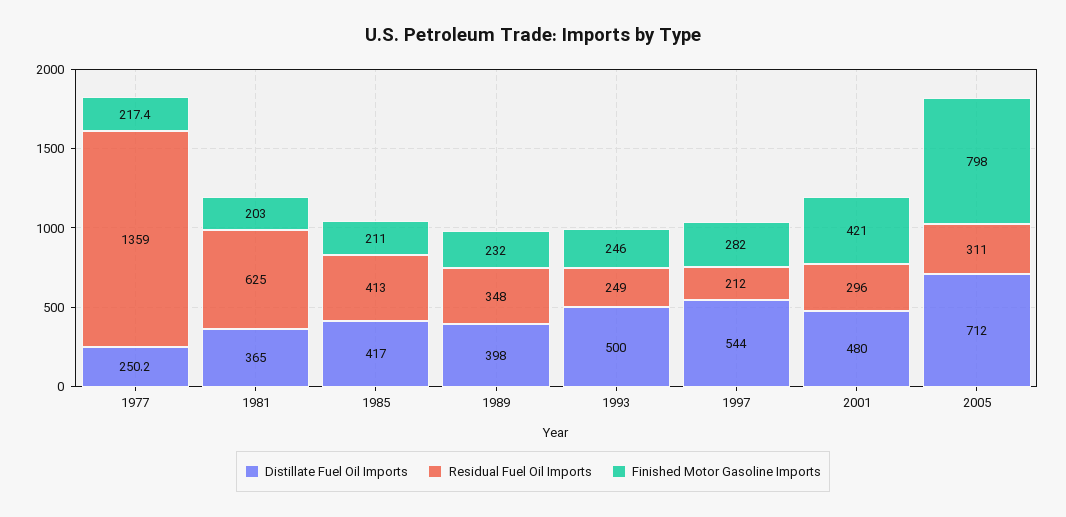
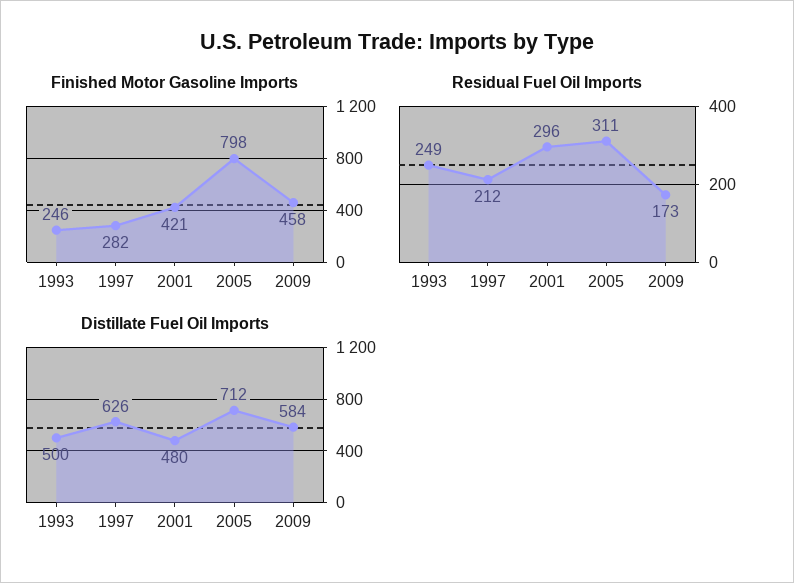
Distillate Fuel Oil Imports, 1977: 250.2 -> none
Residual Fuel Oil Imports, 1977: 1359 -> none
Finished Motor Gasoline Imports, 1977: 217.4 -> none
Distillate Fuel Oil Imports, 1981: 365 -> none
Residual Fuel Oil Imports, 1981: 625 -> none
Finished Motor Gasoline Imports, 1981: 203 -> none
Distillate Fuel Oil Imports, 1985: 417 -> none
Residual Fuel Oil Imports, 1985: 413 -> none
Finished Motor Gasoline Imports, 1985: 211 -> none
Distillate Fuel Oil Imports, 1989: 398 -> none
Residual Fuel Oil Imports, 1989: 348 -> none
Finished Motor Gasoline Imports, 1989: 232 -> none
Distillate Fuel Oil Imports, 1997: 544 -> 626
Finished Motor Gasoline Imports, 2009: none -> 458
Residual Fuel Oil Imports, 2009: none -> 173
Distillate Fuel Oil Imports, 2009: none -> 584

